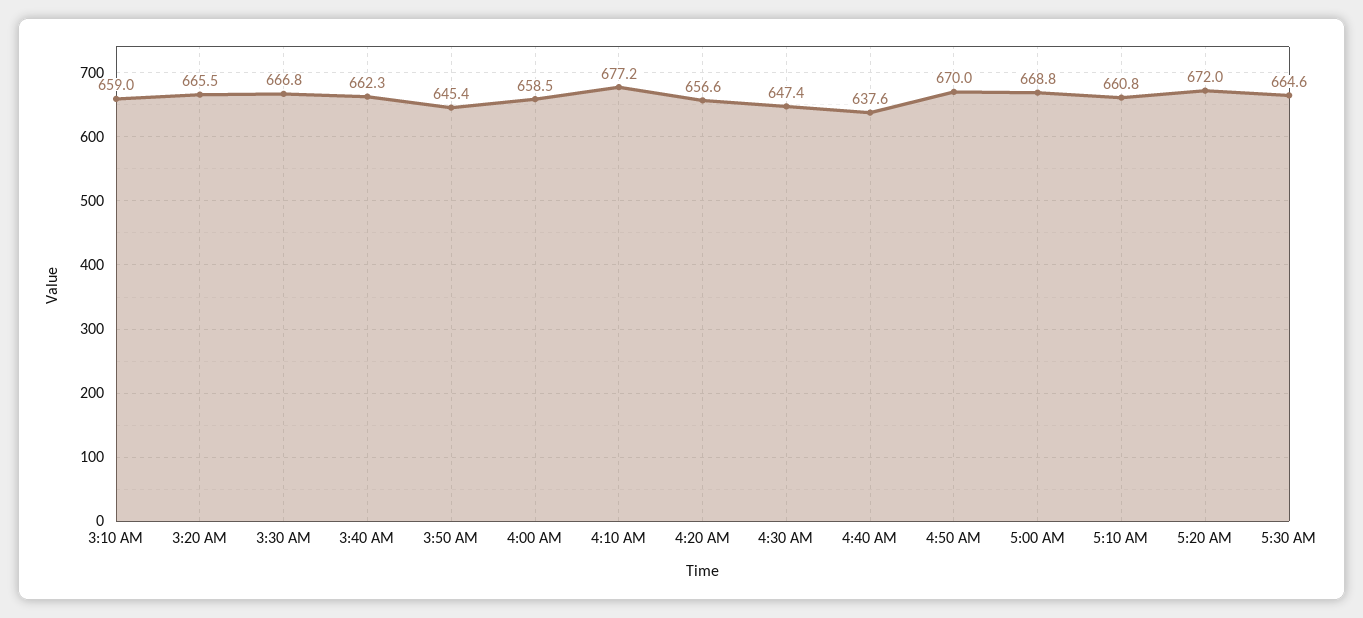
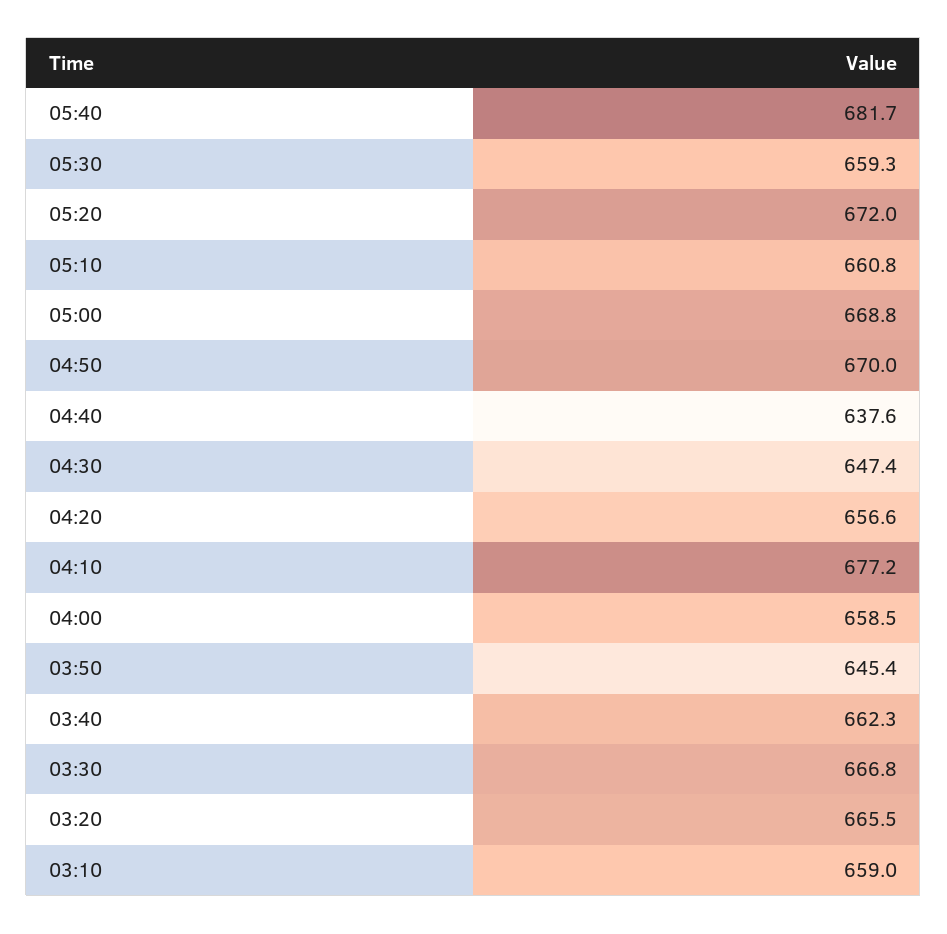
5:30 AM: 664.6 -> 659.3
05:40: none -> 681.7

